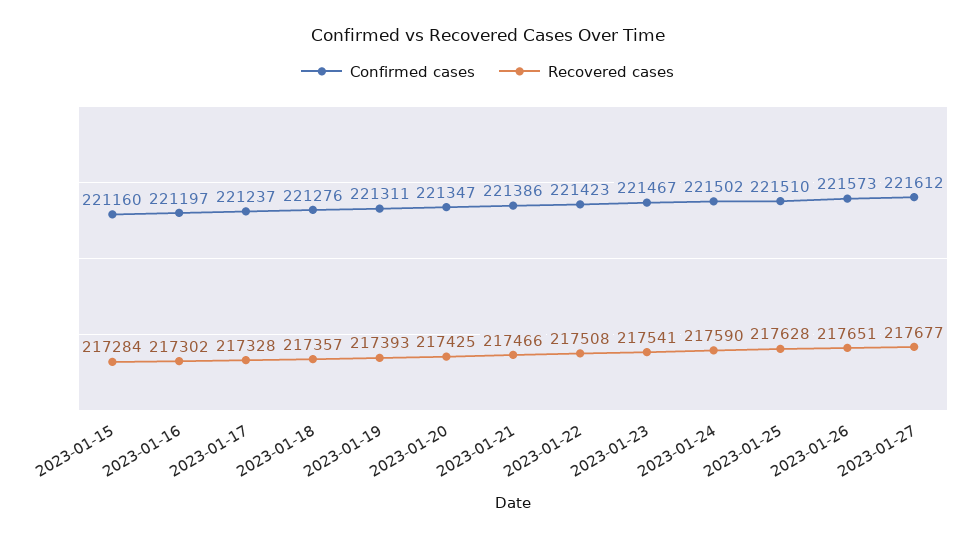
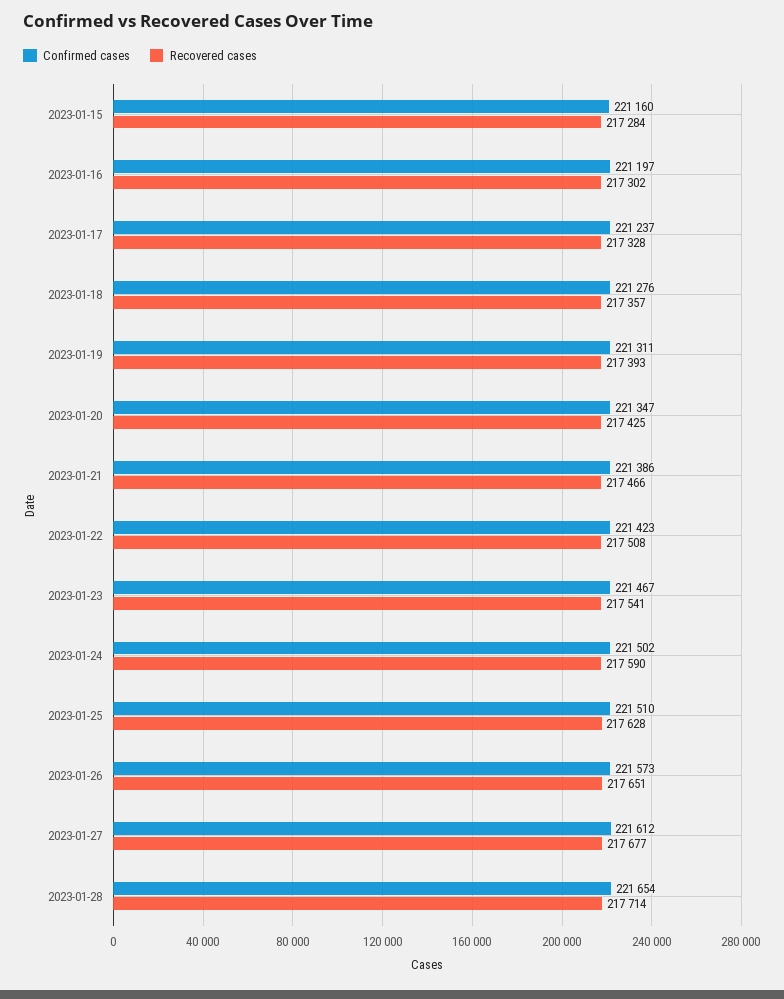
Confirmed cases, 2023-01-28: none -> 221654
Recovered cases, 2023-01-28: none -> 217714

